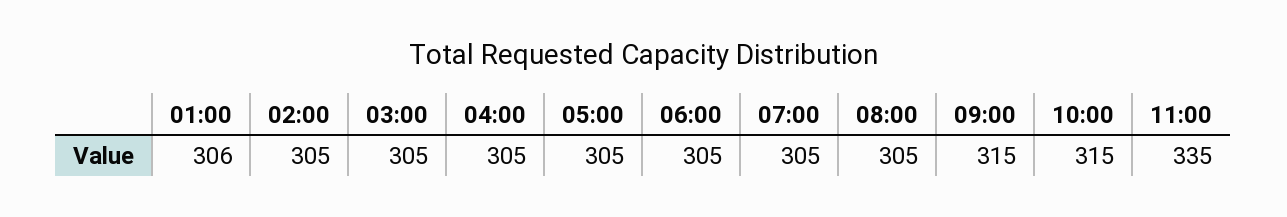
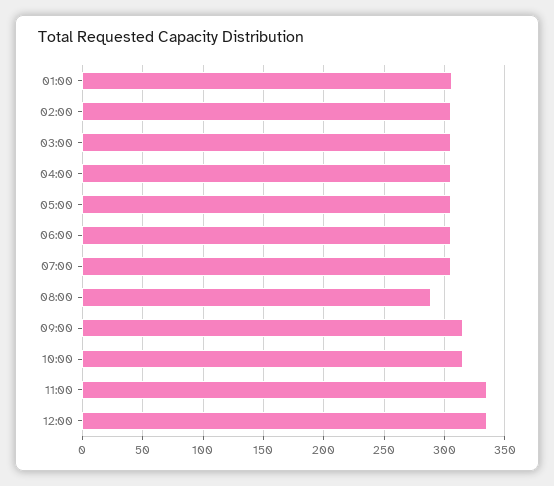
08:00: 305 -> 290
12:00: none -> 335

